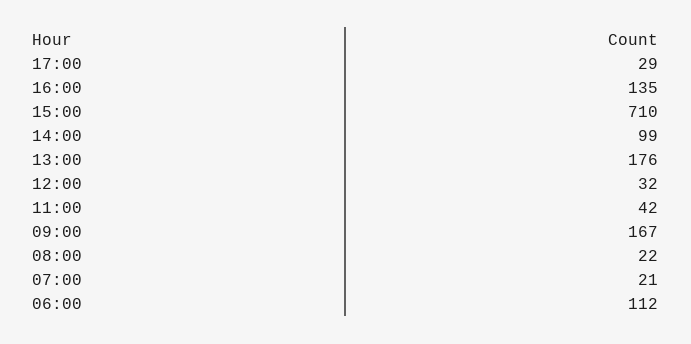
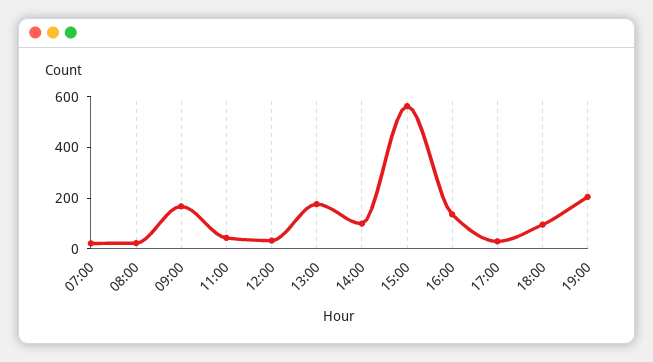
15:00: 710 -> 550
06:00: 112 -> none
18:00: none -> 100
19:00: none -> 200

